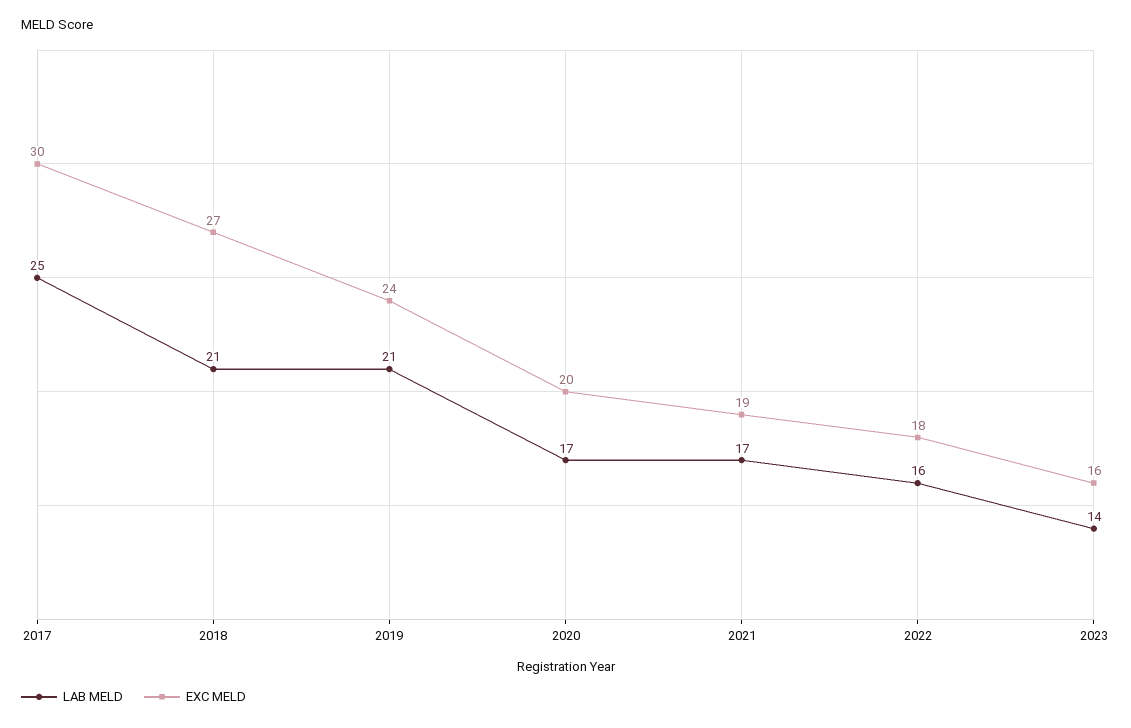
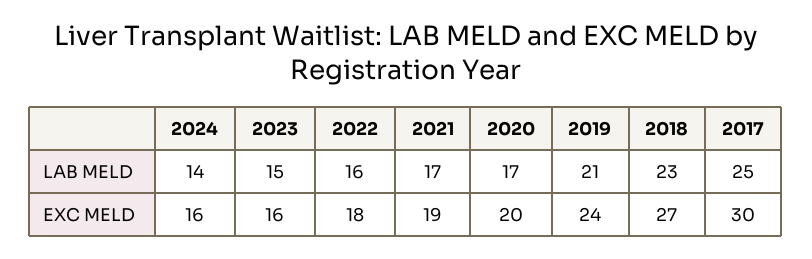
LAB MELD, 2018: 21 -> 23
LAB MELD, 2023: 14 -> 15
LAB MELD, 2024: none -> 14
EXC MELD, 2024: none -> 16

